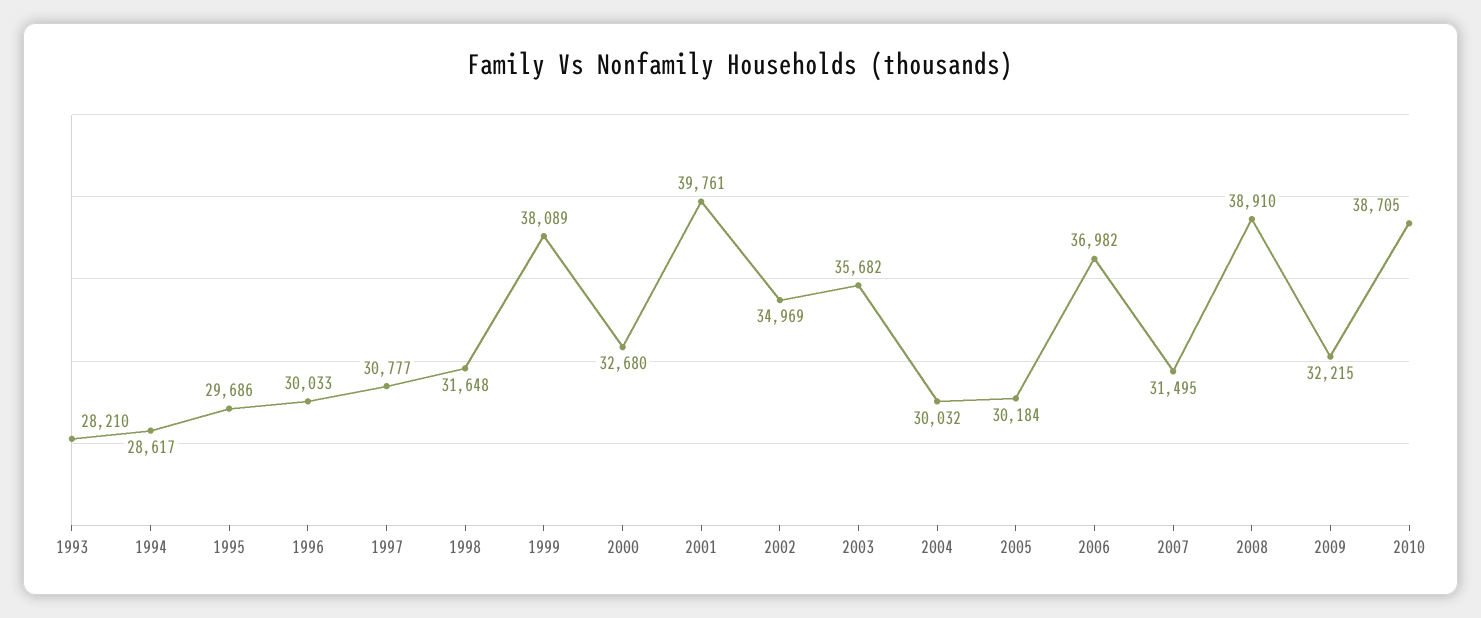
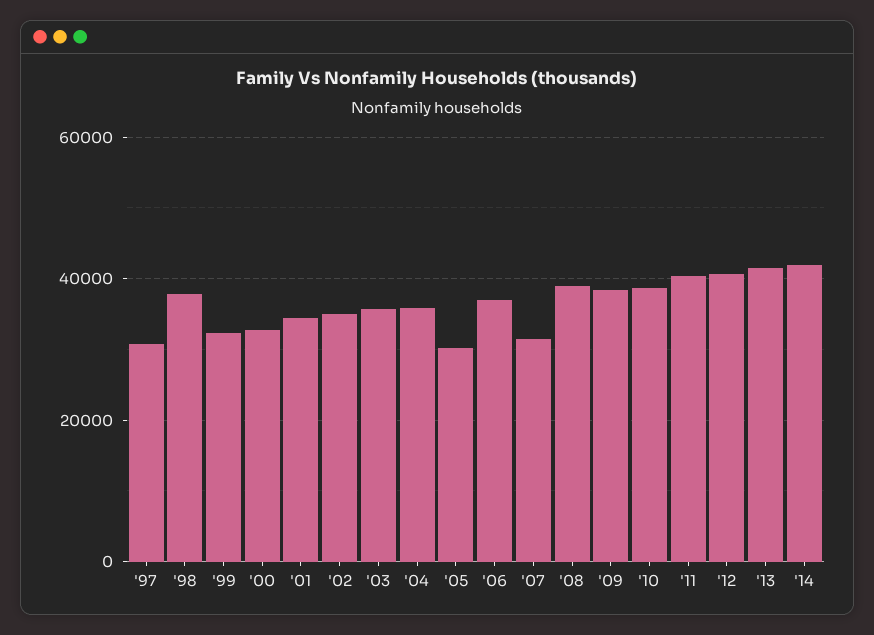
1993: 28210 -> none
1994: 28617 -> none
1995: 29686 -> none
1996: 30033 -> none
1998: 31648 -> 38000
1999: 38089 -> 32000
2001: 39761 -> 34000
2004: 30032 -> 36000
2009: 32215 -> 38000
'11: none -> 40000
'12: none -> 40000
'13: none -> 42000
'14: none -> 42000

